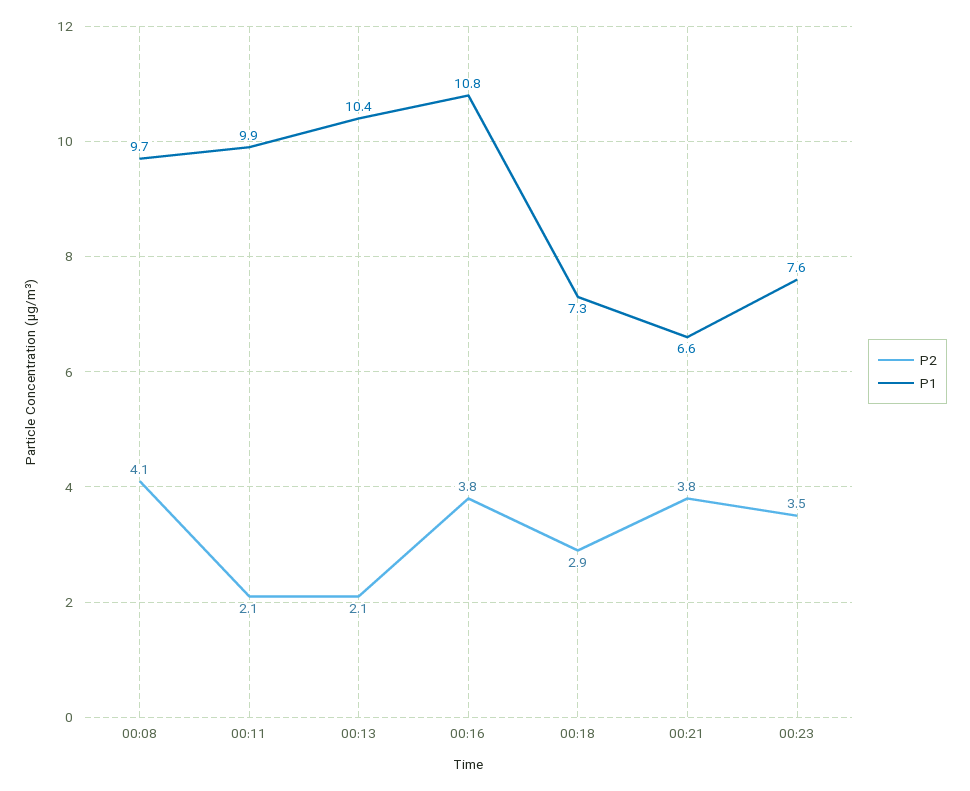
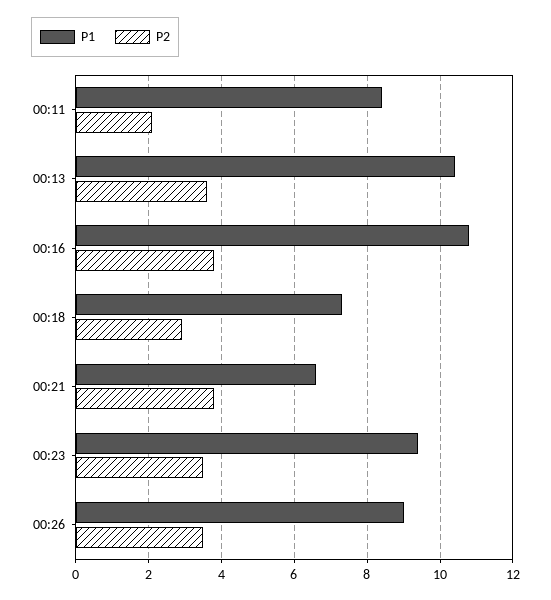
P2, 00:08: 4.1 -> none
P1, 00:08: 9.7 -> none
P1, 00:11: 9.9 -> 8.5
P2, 00:13: 2.1 -> 3.5
P1, 00:23: 7.6 -> 9.5
P1, 00:26: none -> 9
P2, 00:26: none -> 3.5

